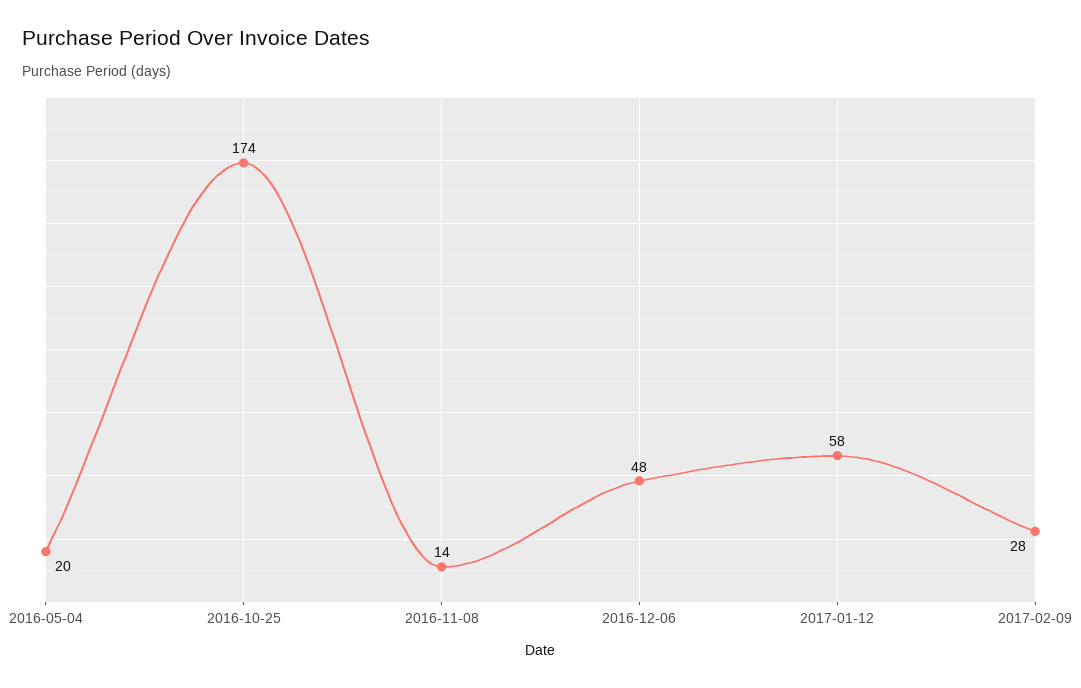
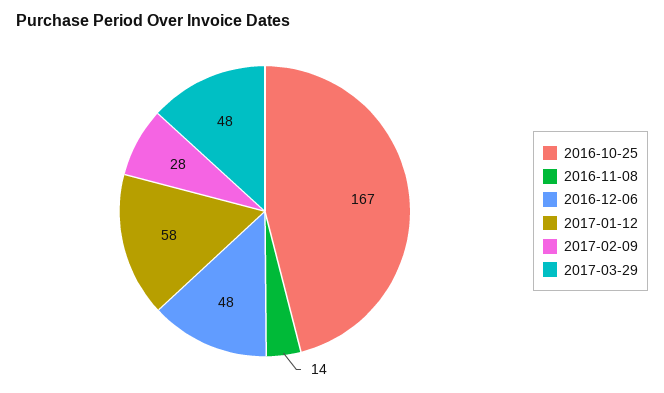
2016-05-04: 20 -> none
2016-10-25: 174 -> 167
2017-03-29: none -> 48

